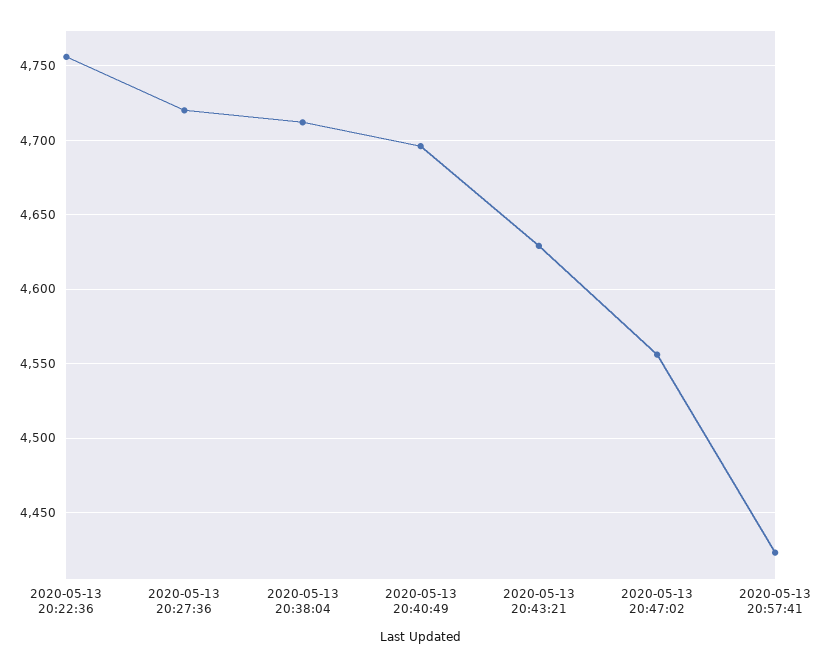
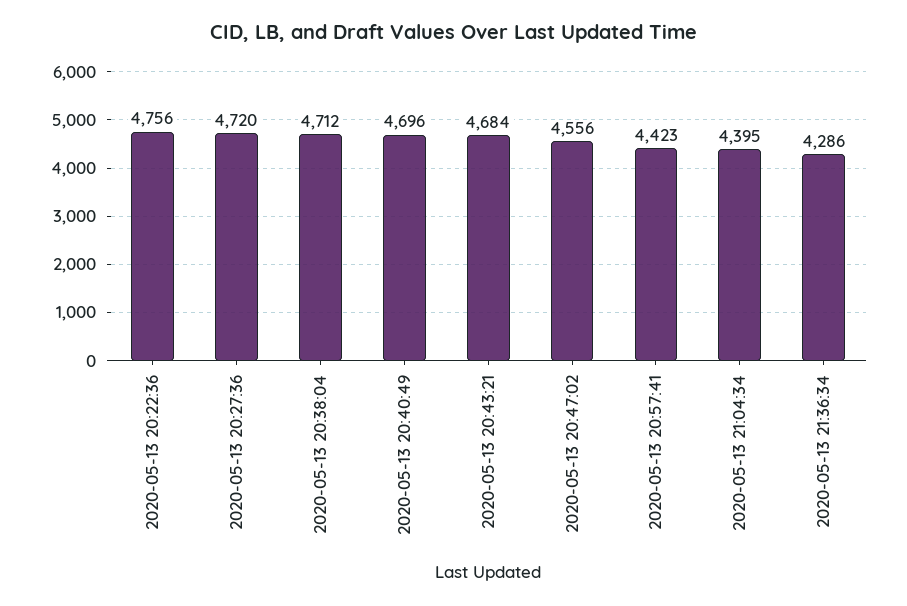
2020-05-13 20:43:21: 4630 -> 4684
2020-05-13 21:04:34: none -> 4395
2020-05-13 21:36:34: none -> 4286

